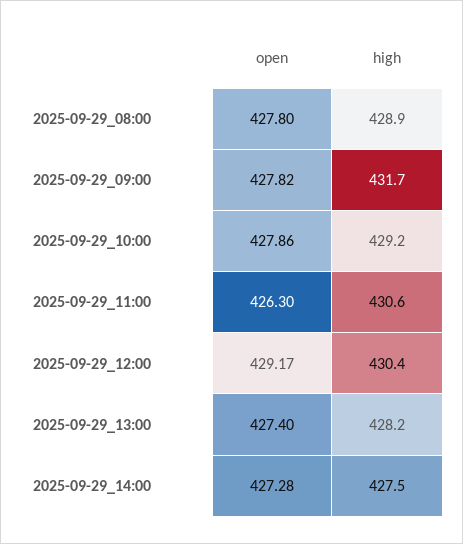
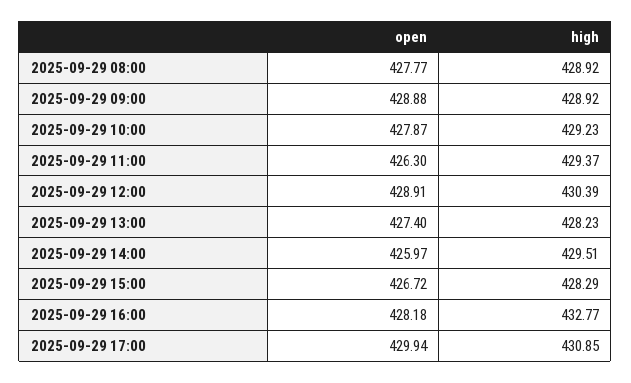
open, 2025-09-29_08:00: 427.8 -> 427.77
open, 2025-09-29_09:00: 427.82 -> 428.88
high, 2025-09-29_09:00: 431.7 -> 428.92
open, 2025-09-29_10:00: 427.86 -> 427.87
high, 2025-09-29_11:00: 430.6 -> 429.37
open, 2025-09-29_12:00: 429.17 -> 428.91
open, 2025-09-29_14:00: 427.28 -> 425.97
high, 2025-09-29_14:00: 427.5 -> 429.51
open, 2025-09-29 15:00: none -> 426.72
high, 2025-09-29 15:00: none -> 428.29
open, 2025-09-29 16:00: none -> 428.18
high, 2025-09-29 16:00: none -> 432.77
open, 2025-09-29 17:00: none -> 429.94
high, 2025-09-29 17:00: none -> 430.85

